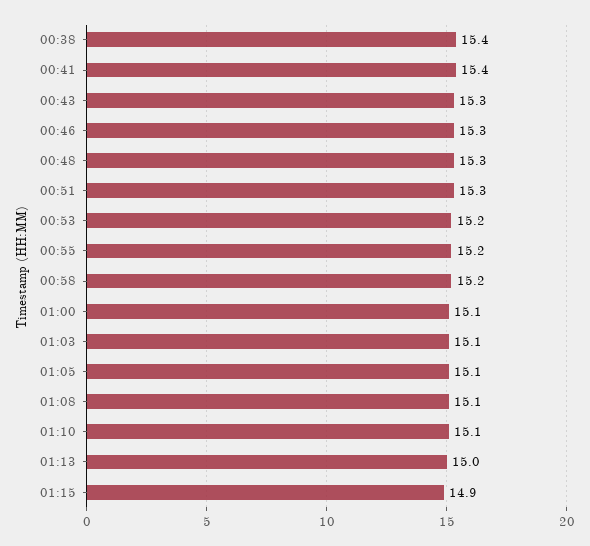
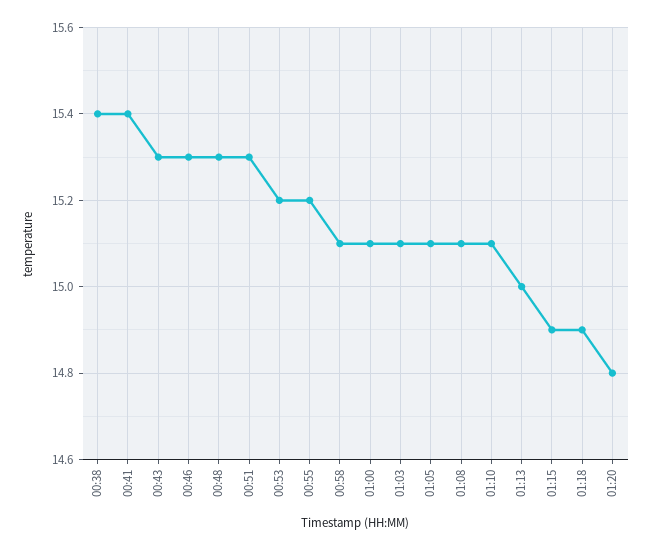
00:58: 15.2 -> 15.1
01:18: none -> 14.9
01:20: none -> 14.8

